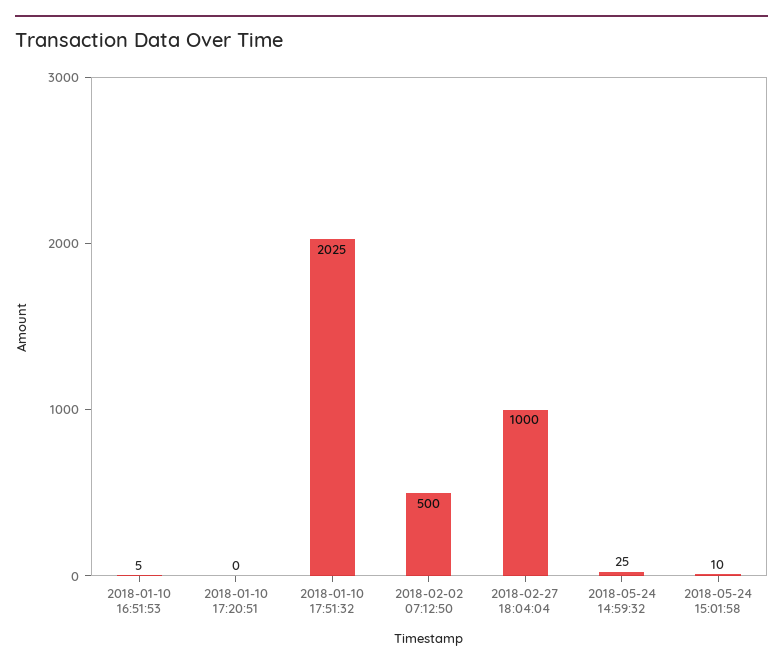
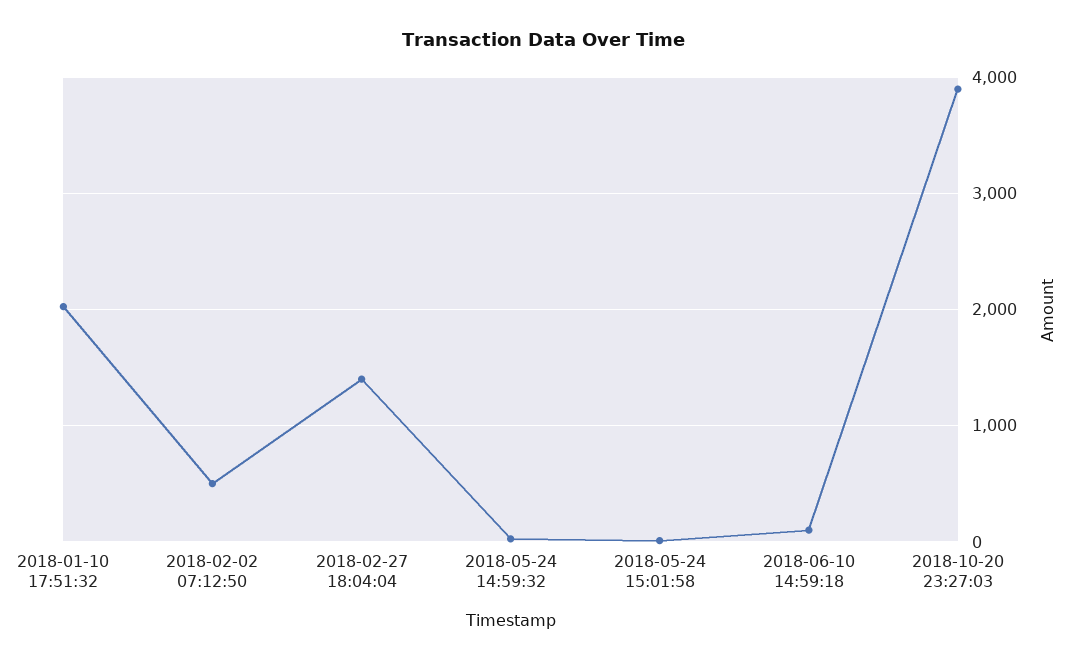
2018-01-10 16:51:53: 5 -> none
2018-01-10 17:20:51: 0 -> none
2018-02-27 18:04:04: 1000 -> 1400
2018-06-10 14:59:18: none -> 100
2018-10-20 23:27:03: none -> 3900

